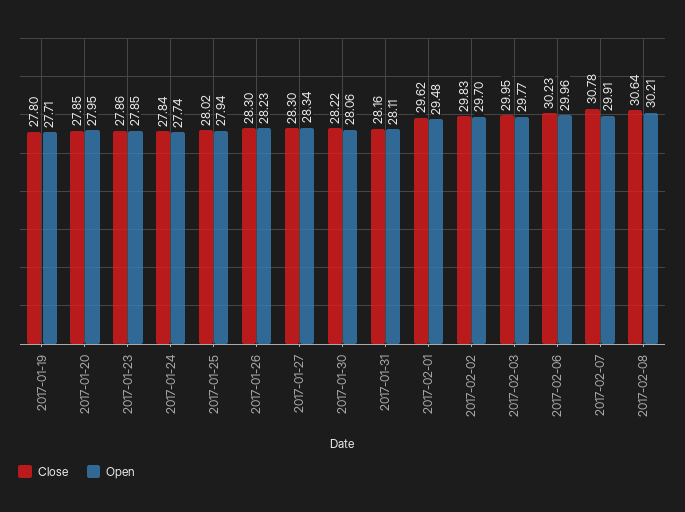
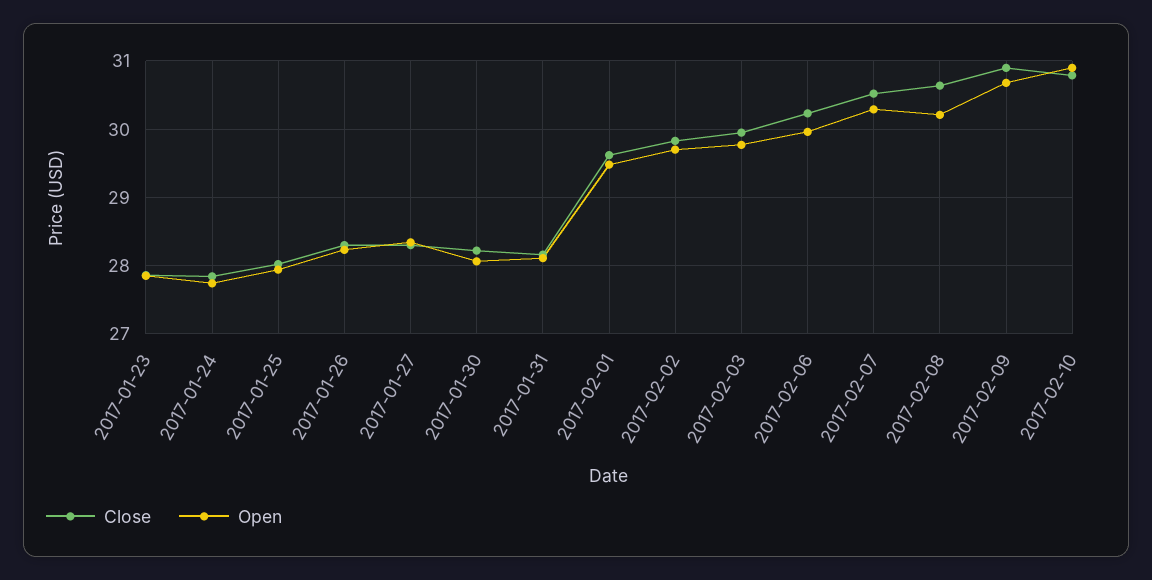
Close, 2017-01-19: 27.8 -> none
Open, 2017-01-19: 27.71 -> none
Close, 2017-01-20: 27.85 -> none
Open, 2017-01-20: 27.95 -> none
Close, 2017-02-07: 30.78 -> 30.5
Open, 2017-02-07: 29.91 -> 30.3
Close, 2017-02-09: none -> 30.9
Open, 2017-02-09: none -> 30.7
Close, 2017-02-10: none -> 30.8
Open, 2017-02-10: none -> 30.9

